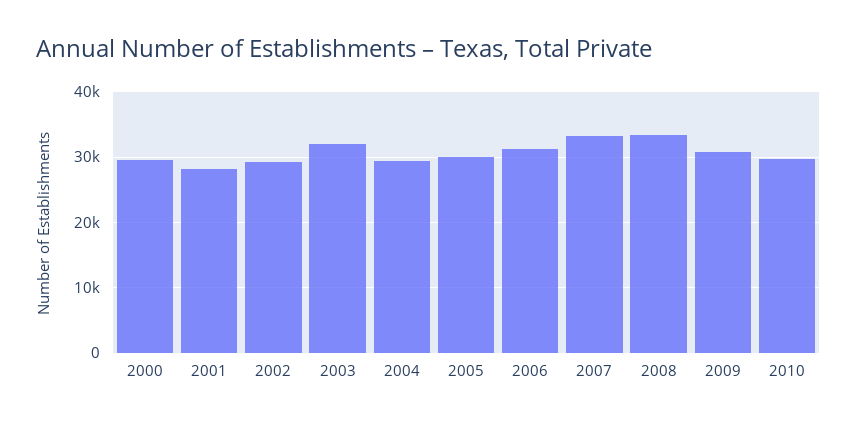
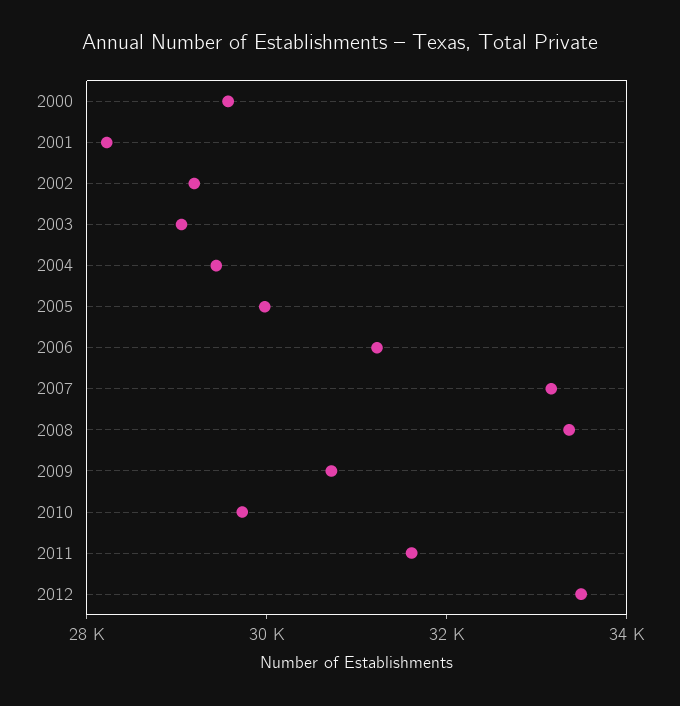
2003: 32000 -> 29000
2011: none -> 31500
2012: none -> 33500

